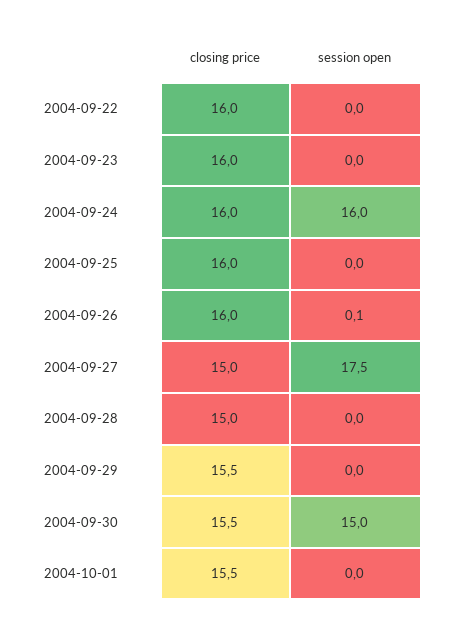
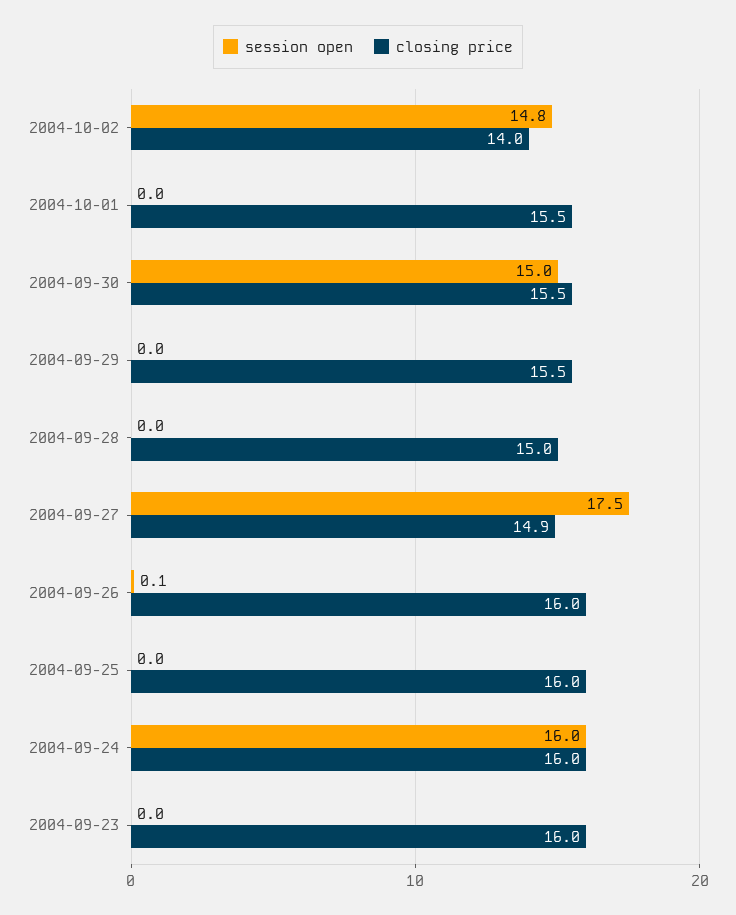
closing price, 2004-09-22: 16 -> none
session open, 2004-09-22: 0 -> none
closing price, 2004-09-27: 15 -> 14.9
session open, 2004-10-02: none -> 14.8
closing price, 2004-10-02: none -> 14

